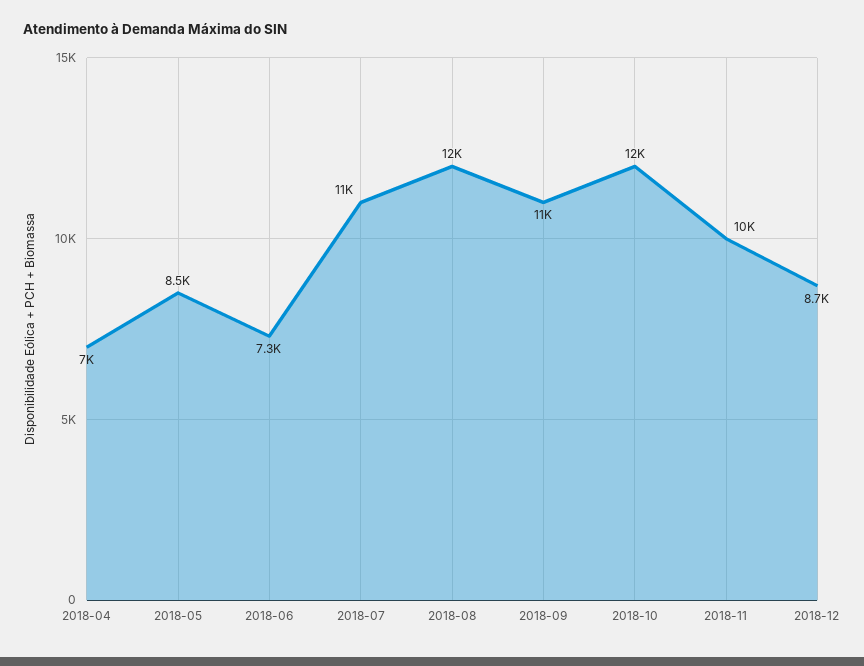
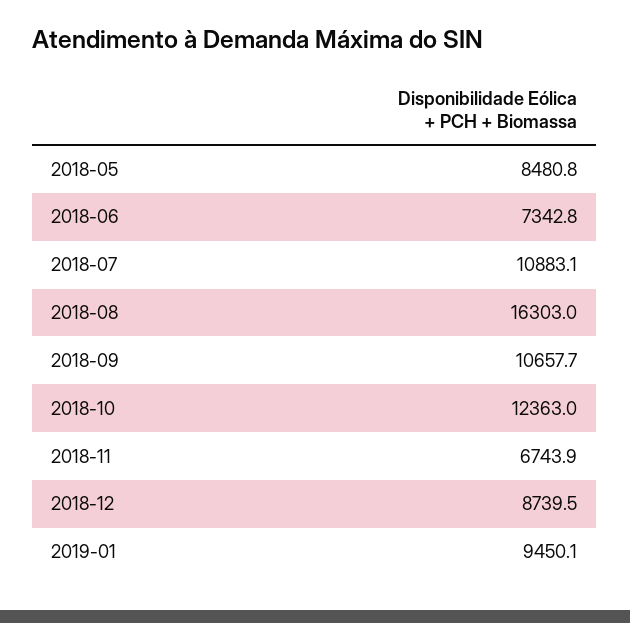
2018-04: 7000 -> none
2018-08: 12000 -> 16303
2018-11: 10000 -> 6743.9
2019-01: none -> 9450.1

